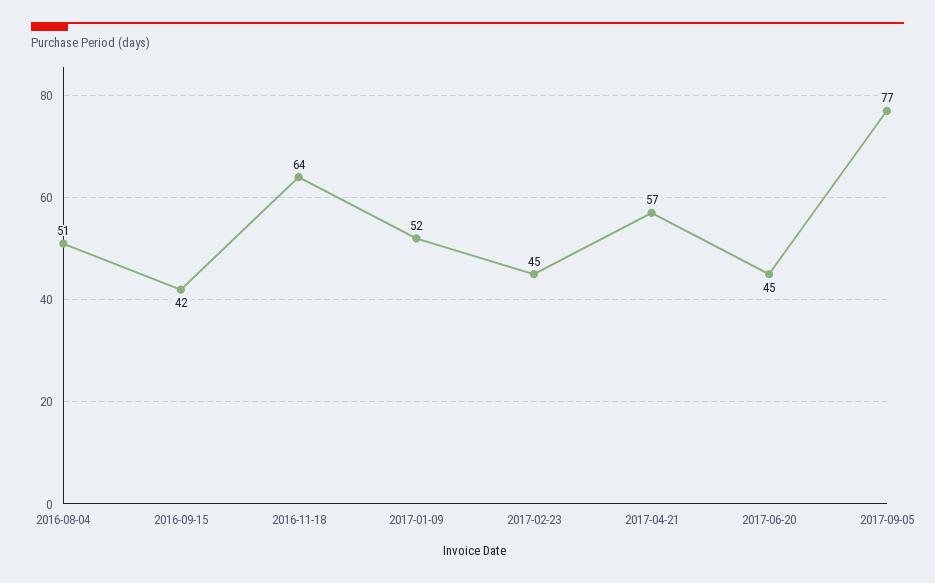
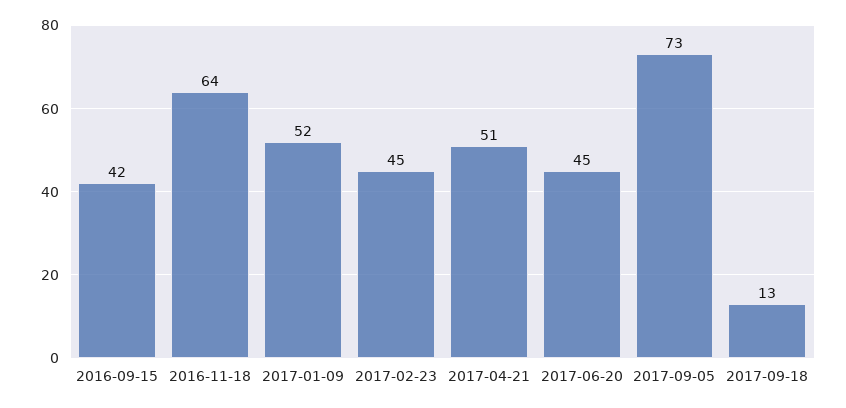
2016-08-04: 51 -> none
2017-04-21: 57 -> 51
2017-09-05: 77 -> 73
2017-09-18: none -> 13

